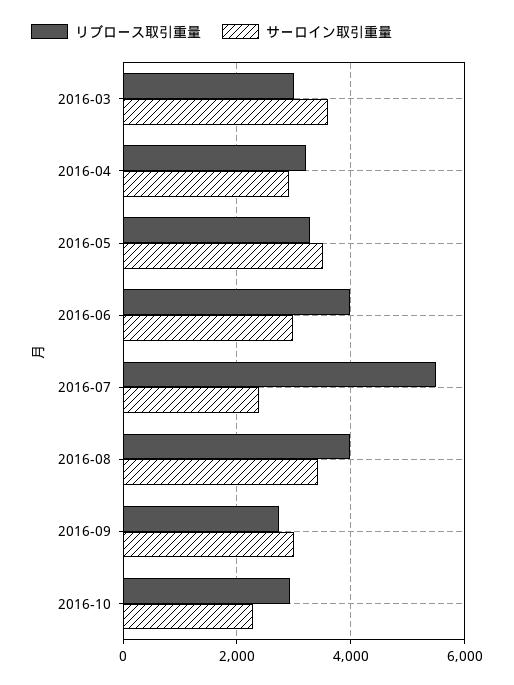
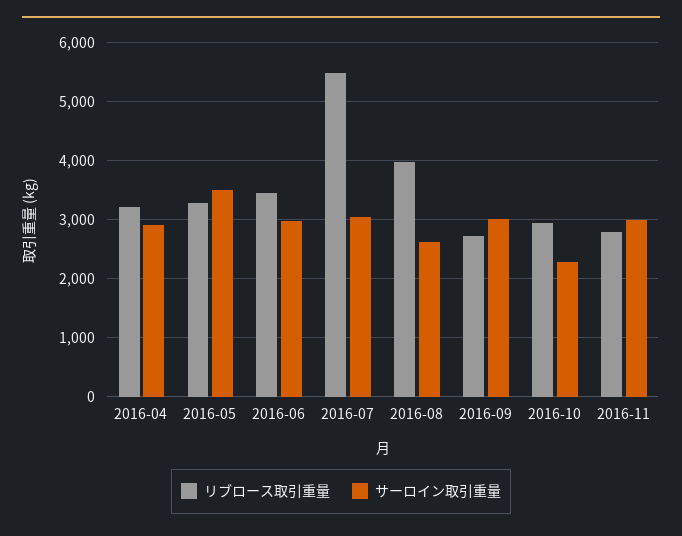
リブロース取引重量, 2016-03: 3000 -> none
サーロイン取引重量, 2016-03: 3600 -> none
リブロース取引重量, 2016-06: 4000 -> 3400
サーロイン取引重量, 2016-07: 2400 -> 3000
サーロイン取引重量, 2016-08: 3400 -> 2600
リブロース取引重量, 2016-11: none -> 2800
サーロイン取引重量, 2016-11: none -> 3000

